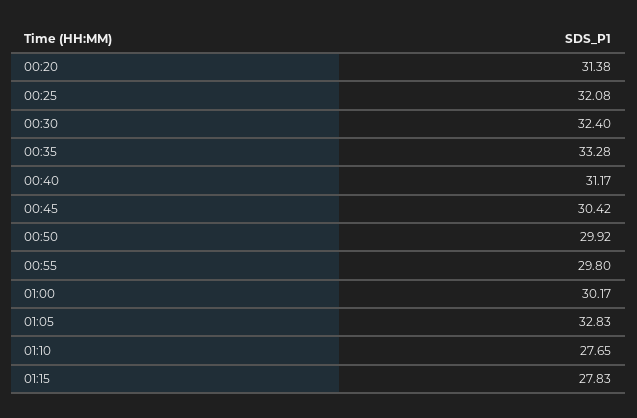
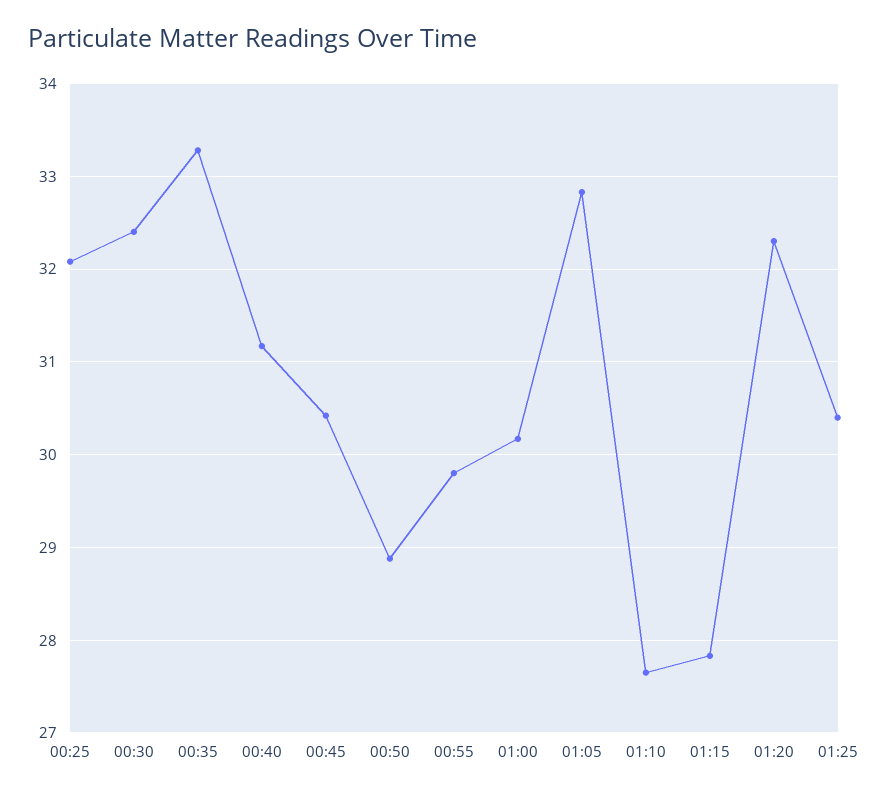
00:20: 31.38 -> none
00:50: 29.92 -> 28.9
01:20: none -> 32.3
01:25: none -> 30.4

